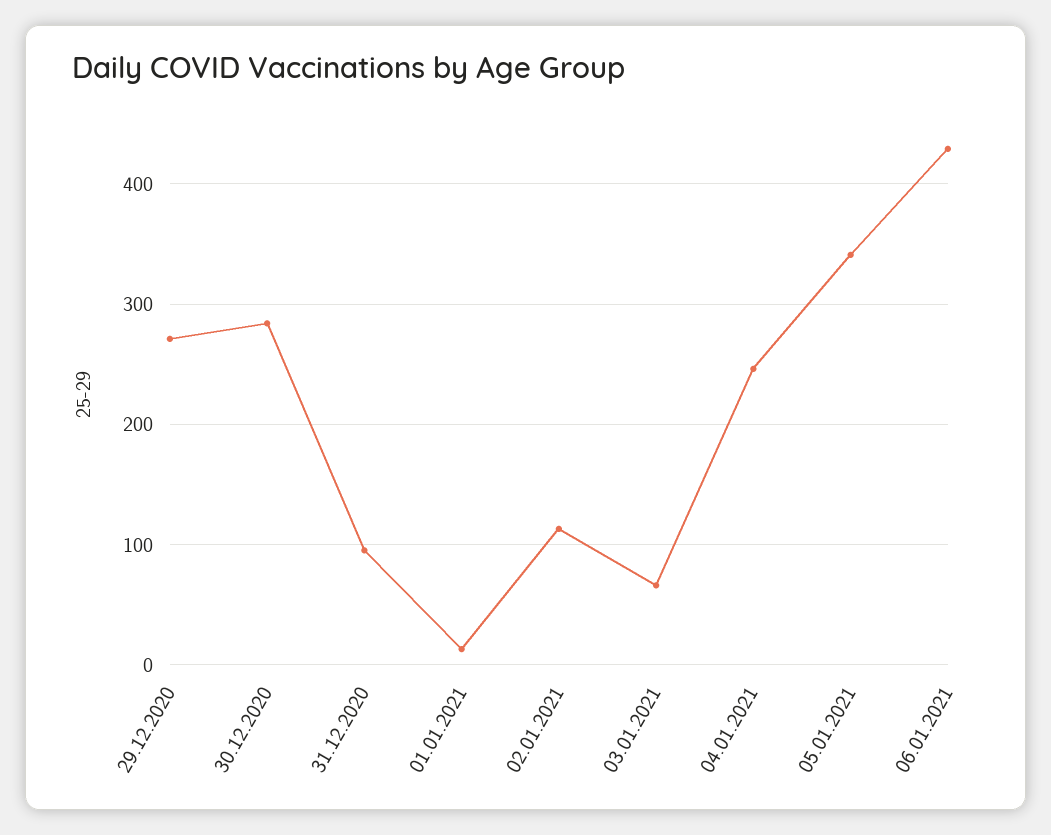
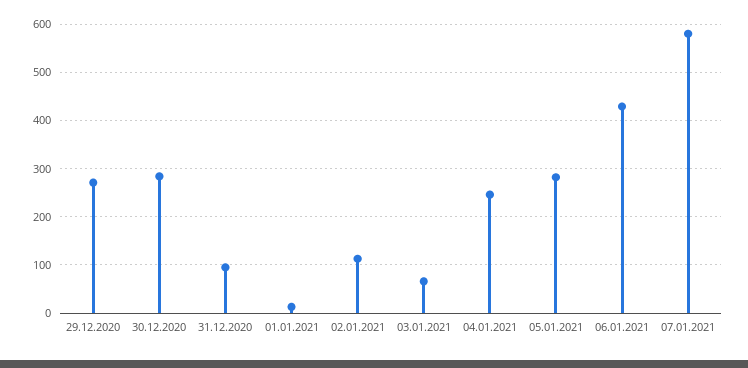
05.01.2021: 340 -> 280
07.01.2021: none -> 580

